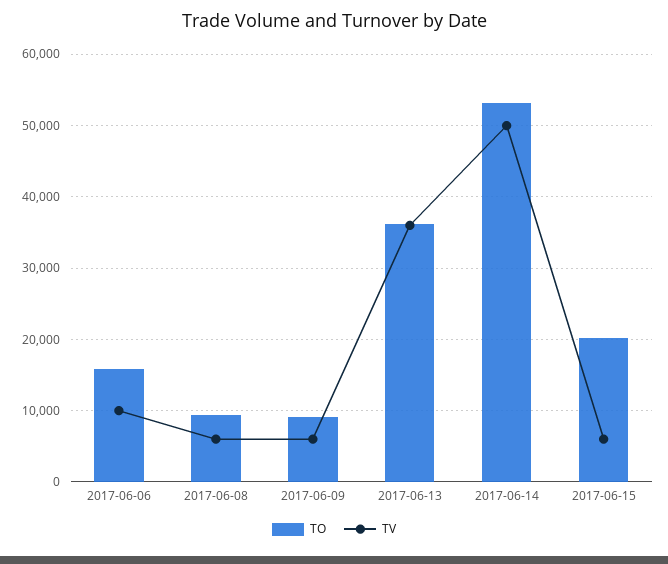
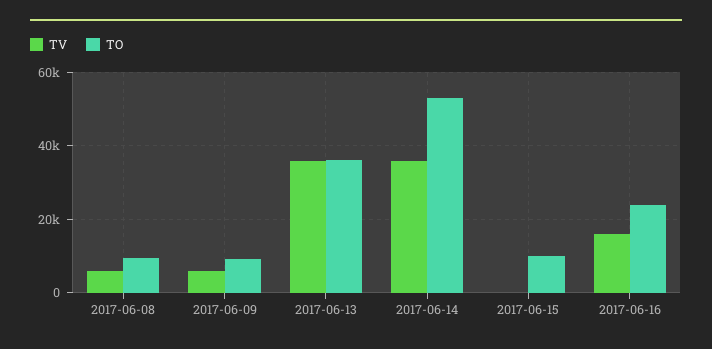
TO, 2017-06-06: 16000 -> none
TV, 2017-06-06: 10000 -> none
TV, 2017-06-14: 50000 -> 36000
TO, 2017-06-15: 20000 -> 10000
TV, 2017-06-15: 6000 -> 0
TV, 2017-06-16: none -> 16000
TO, 2017-06-16: none -> 24000

